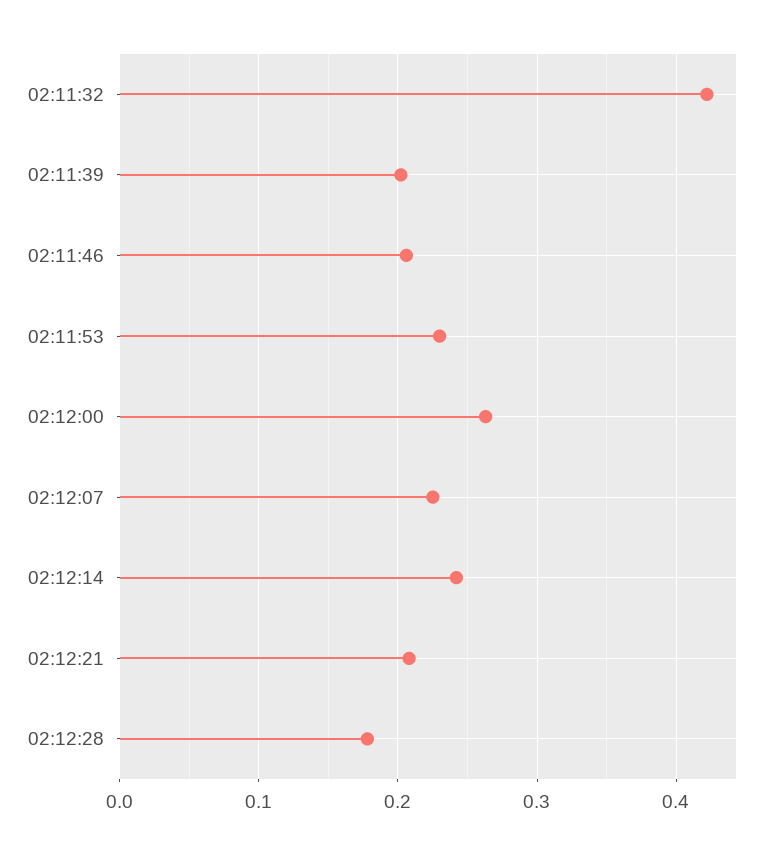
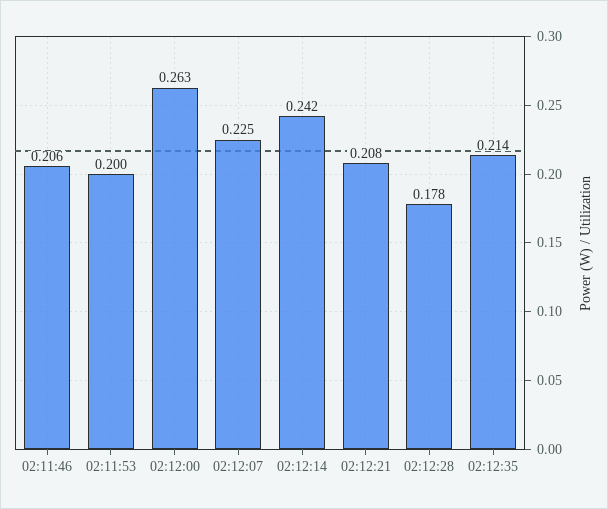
02:11:32: 0.42 -> none
02:11:39: 0.2 -> none
02:11:53: 0.23 -> 0.2
02:12:35: none -> 0.214

